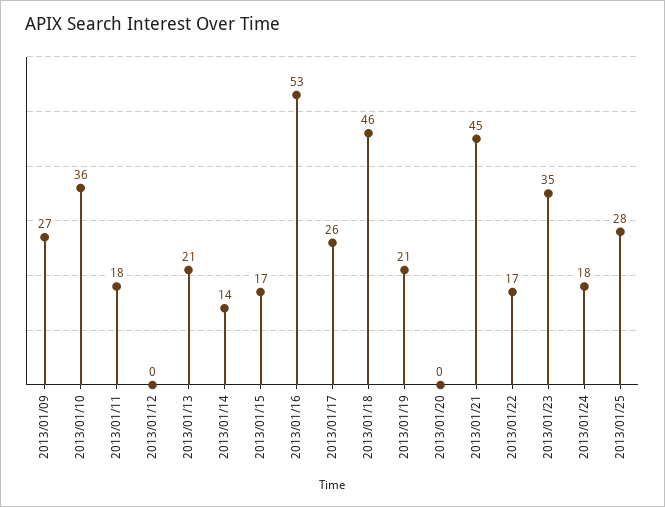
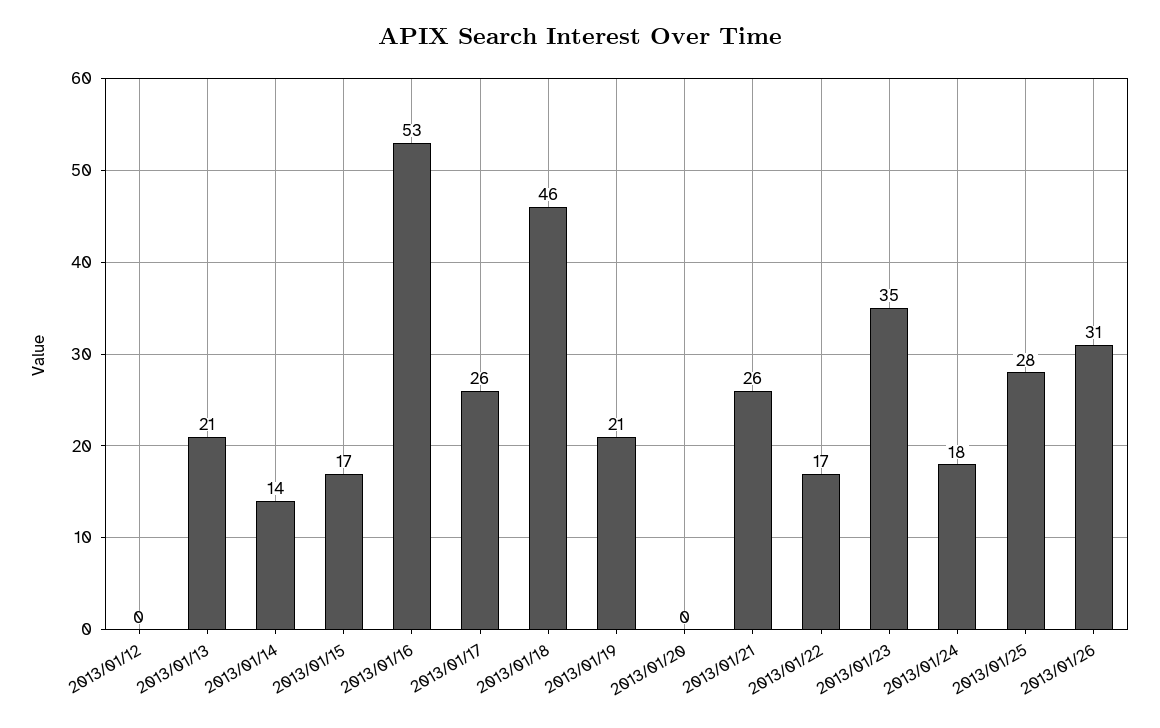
2013/01/09: 27 -> none
2013/01/10: 36 -> none
2013/01/11: 18 -> none
2013/01/21: 45 -> 26
2013/01/26: none -> 31

